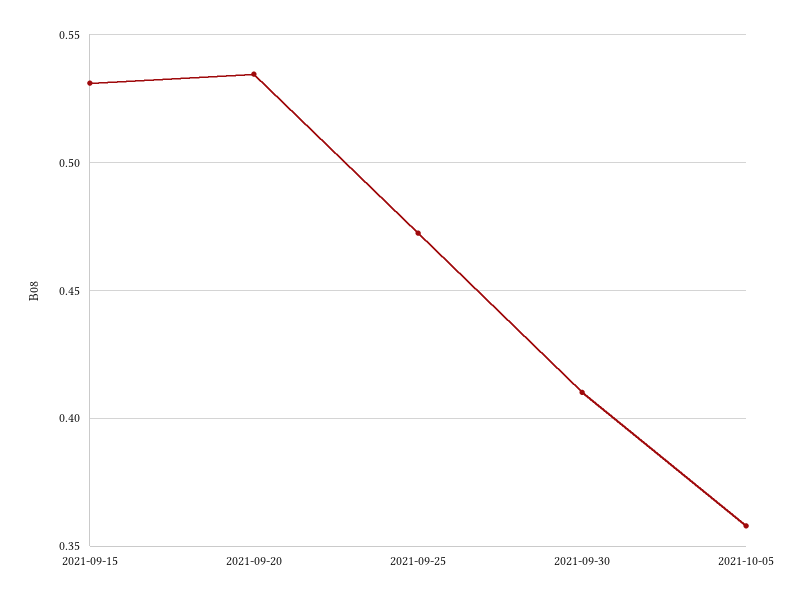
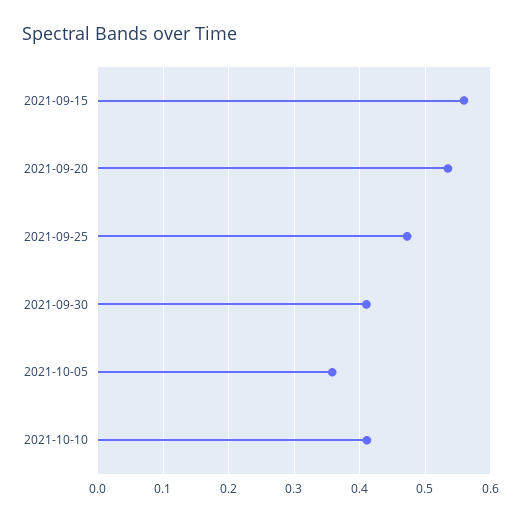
2021-09-15: 0.53 -> 0.56
2021-10-10: none -> 0.41

